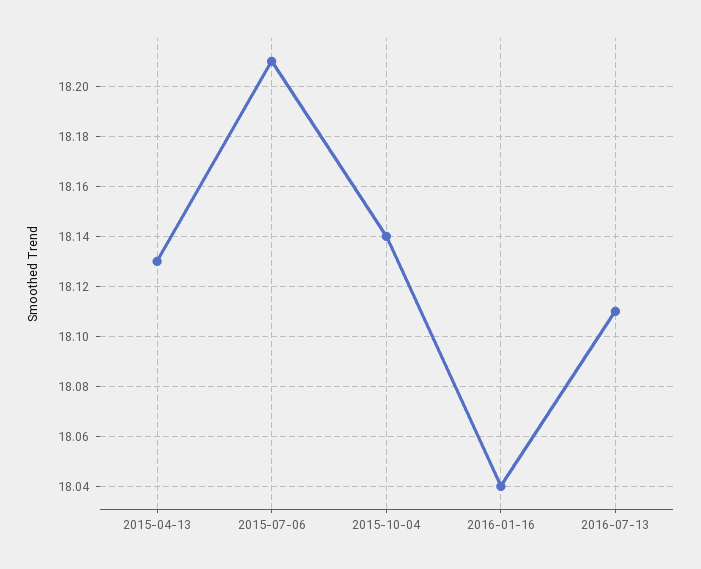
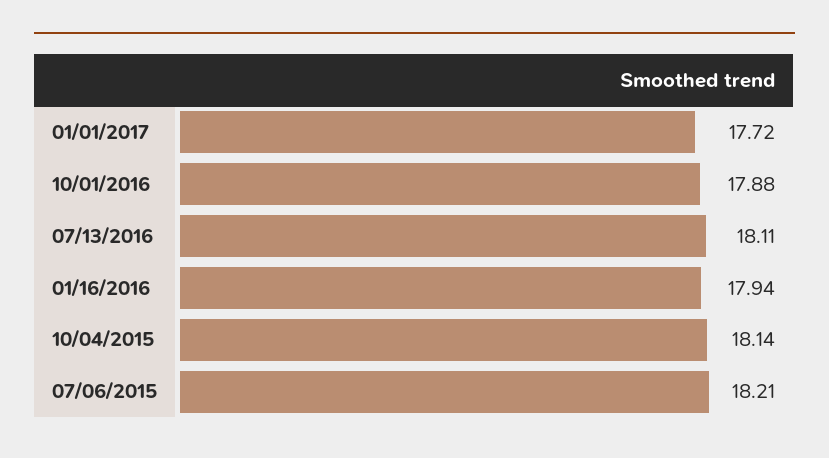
2015-04-13: 18.13 -> none
2016-01-16: 18.04 -> 17.94
01/01/2017: none -> 17.72
10/01/2016: none -> 17.88

